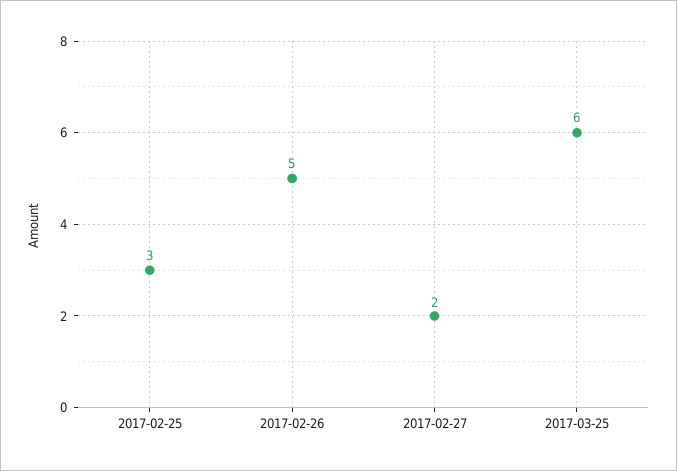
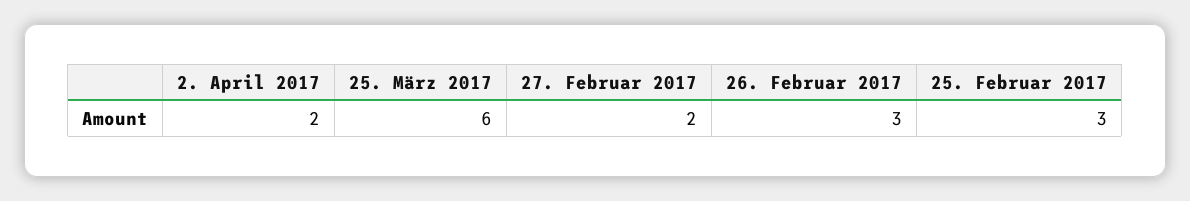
2017-02-26: 5 -> 3
2. April 2017: none -> 2

